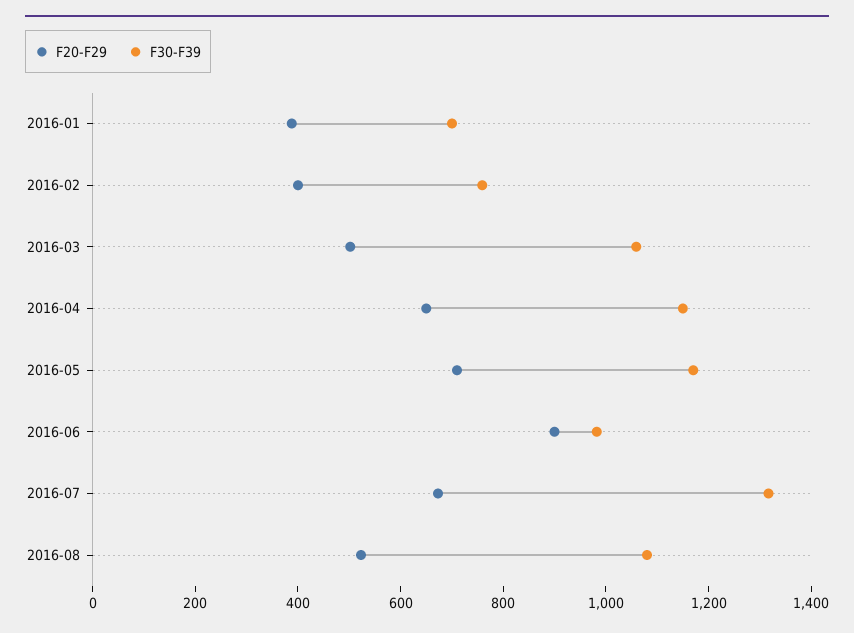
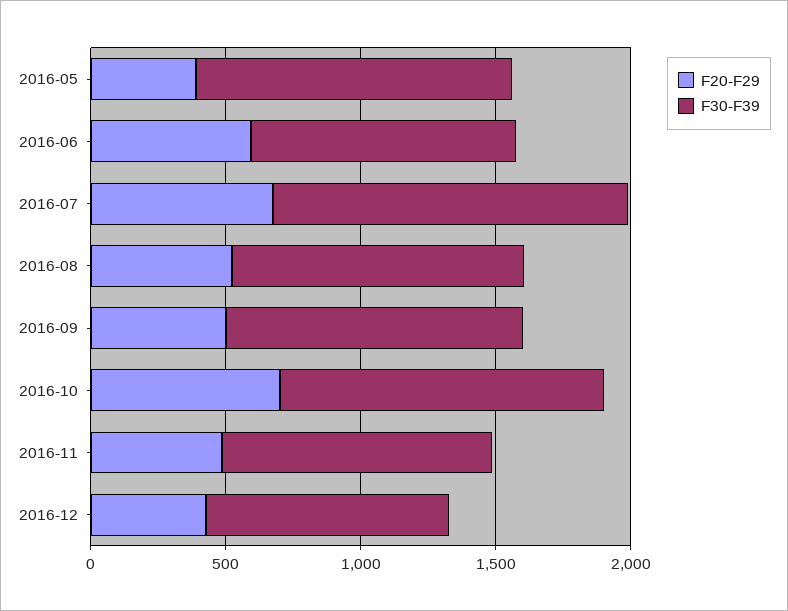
F20-F29, 2016-01: 400 -> none
F30-F39, 2016-01: 700 -> none
F20-F29, 2016-02: 400 -> none
F30-F39, 2016-02: 750 -> none
F20-F29, 2016-03: 500 -> none
F30-F39, 2016-03: 1050 -> none
F20-F29, 2016-04: 650 -> none
F30-F39, 2016-04: 1150 -> none
F20-F29, 2016-05: 700 -> 400
F20-F29, 2016-06: 900 -> 600
F20-F29, 2016-09: none -> 500
F30-F39, 2016-09: none -> 1100
F20-F29, 2016-10: none -> 700
F30-F39, 2016-10: none -> 1200
F20-F29, 2016-11: none -> 500
F30-F39, 2016-11: none -> 1000
F20-F29, 2016-12: none -> 400
F30-F39, 2016-12: none -> 900

